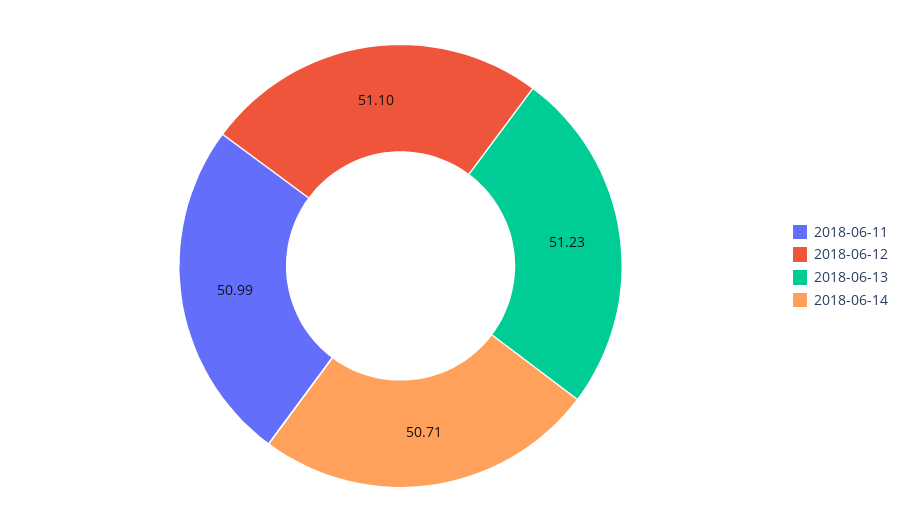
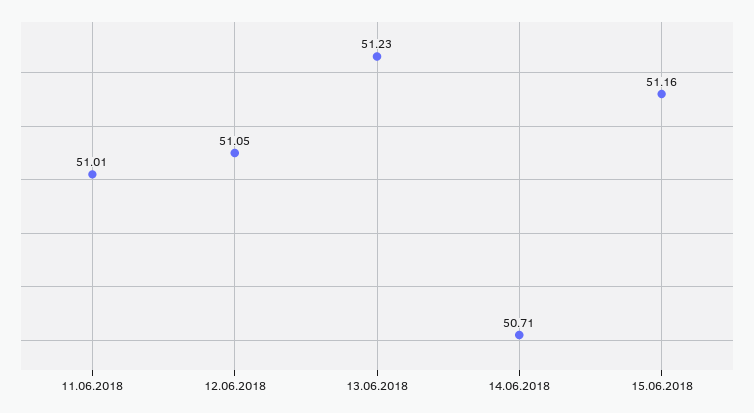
2018-06-11: 50.99 -> 51.01
2018-06-12: 51.1 -> 51.05
15.06.2018: none -> 51.16

